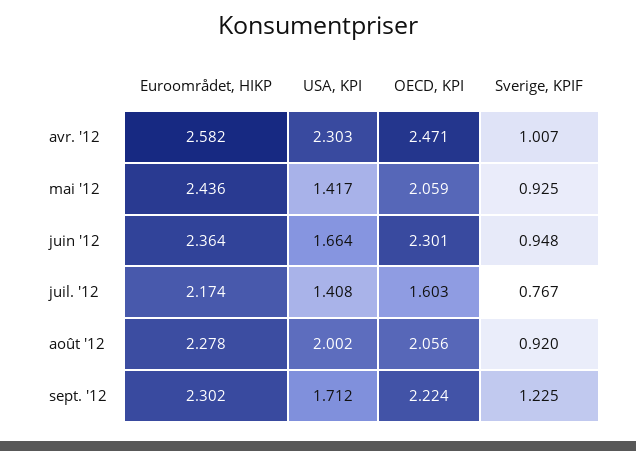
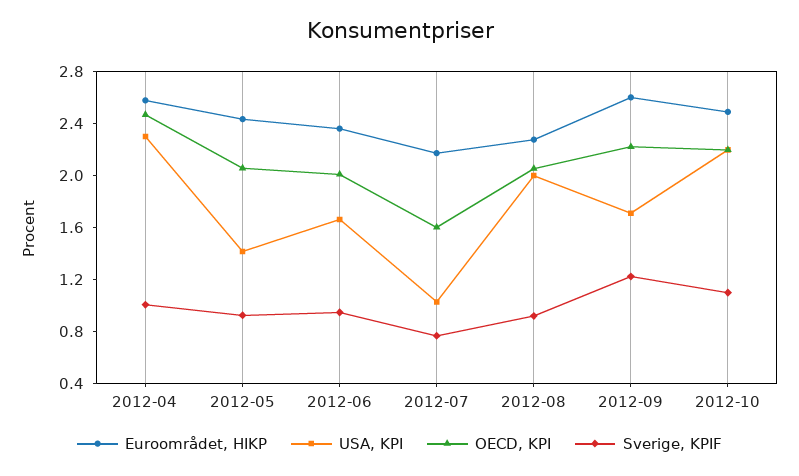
OECD, KPI, juin '12: 2.301 -> 2
USA, KPI, juil. '12: 1.408 -> 1
Euroområdet, HIKP, sept. '12: 2.302 -> 2.6
Euroområdet, HIKP, 2012-10: none -> 2.5
USA, KPI, 2012-10: none -> 2.2
OECD, KPI, 2012-10: none -> 2.2
Sverige, KPIF, 2012-10: none -> 1.1

